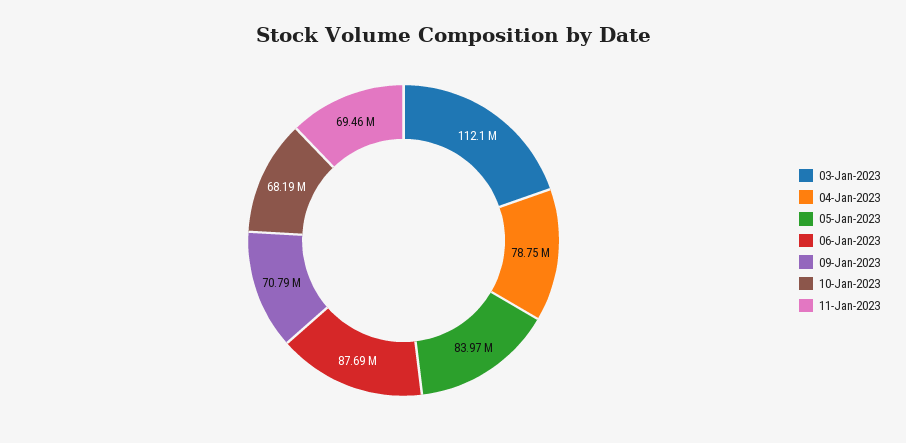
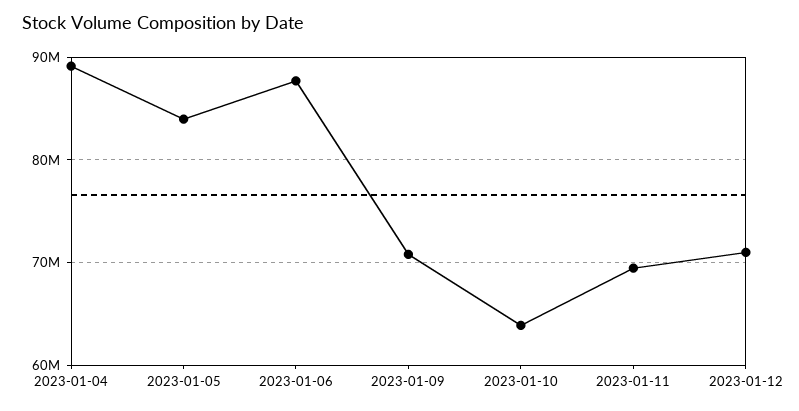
03-Jan-2023: 112100000 -> none
04-Jan-2023: 78750000 -> 89000000
10-Jan-2023: 68190000 -> 64000000
2023-01-12: none -> 71000000

